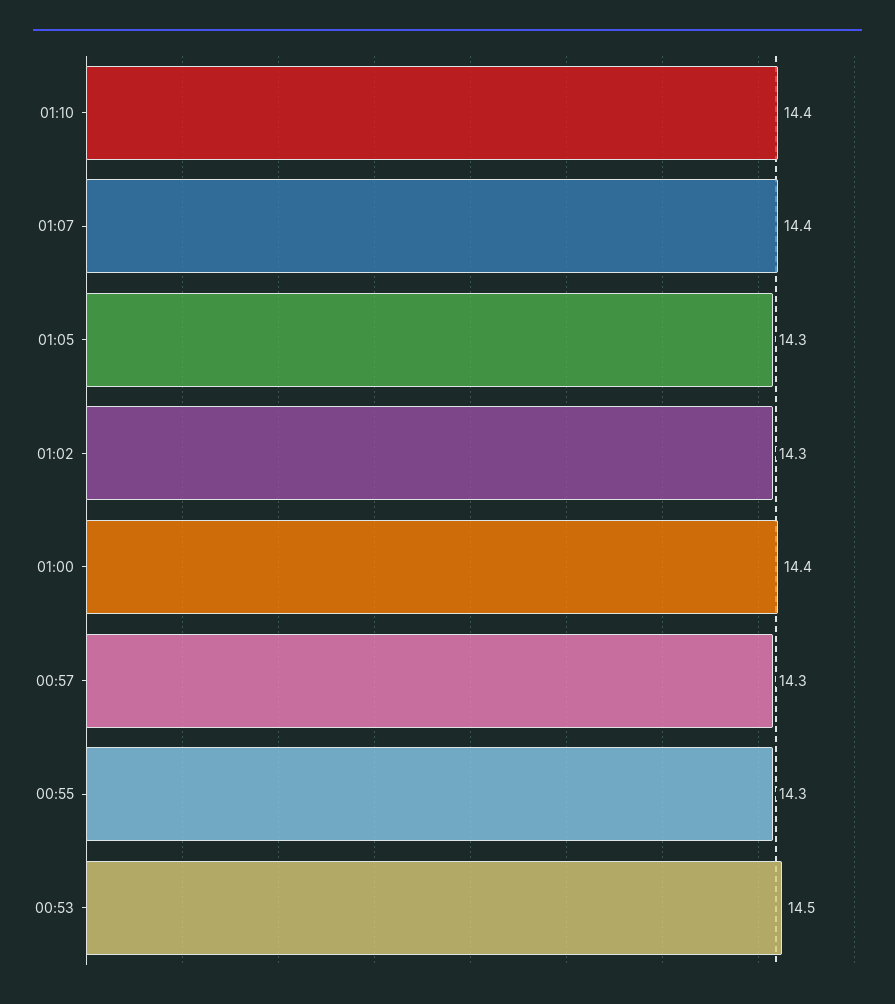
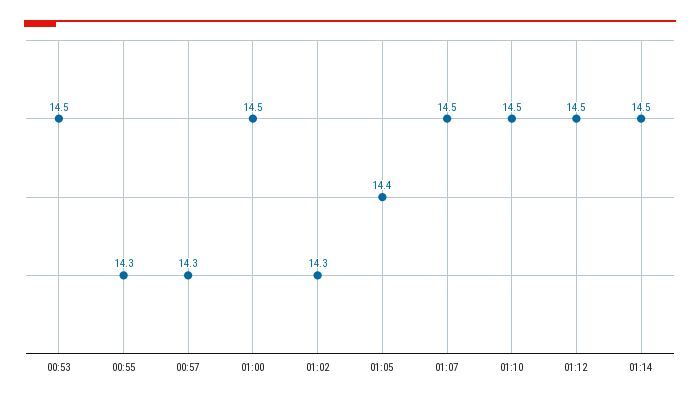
01:10: 14.4 -> 14.5
01:07: 14.4 -> 14.5
01:05: 14.3 -> 14.4
01:00: 14.4 -> 14.5
01:12: none -> 14.5
01:14: none -> 14.5

